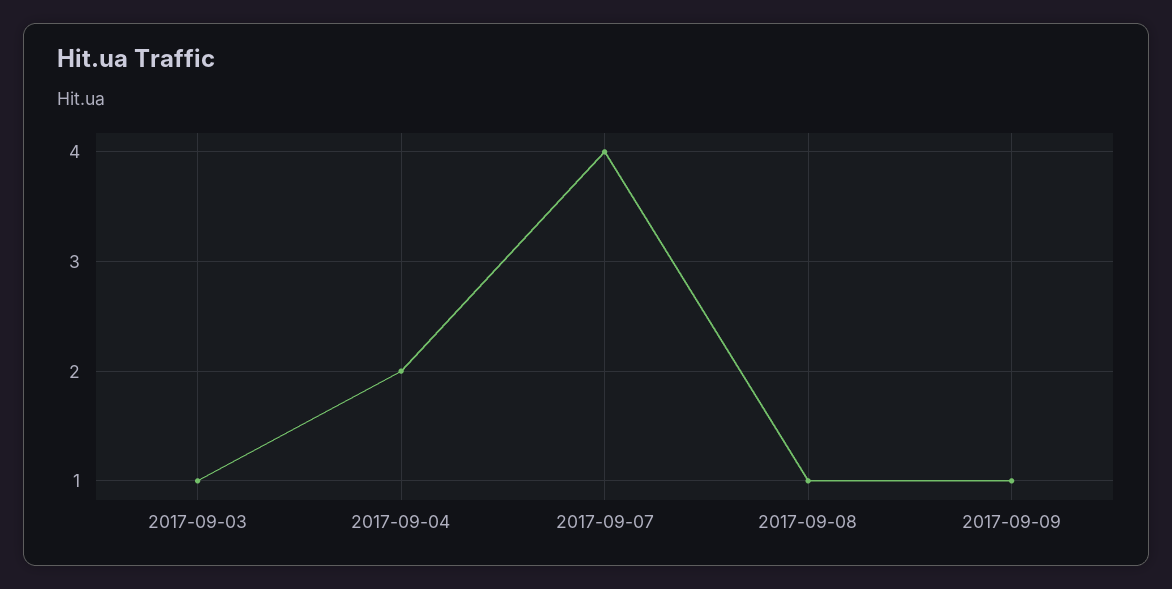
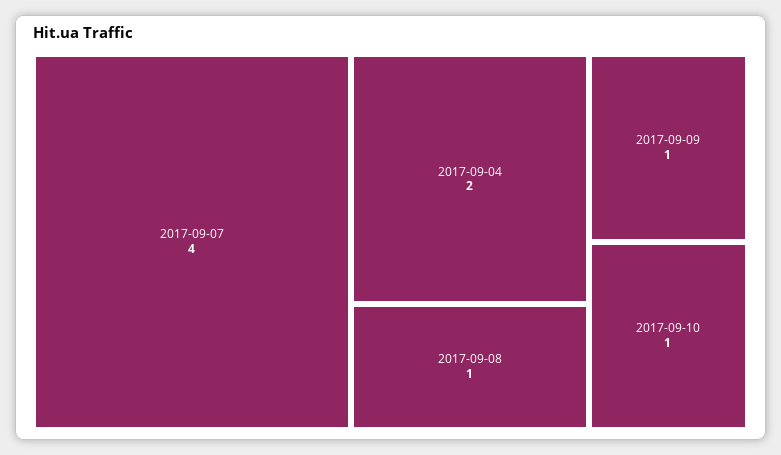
2017-09-03: 1 -> none
2017-09-10: none -> 1

